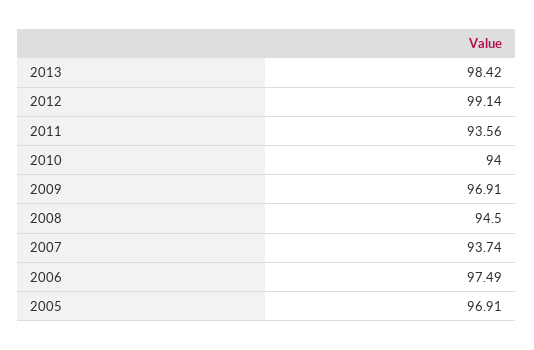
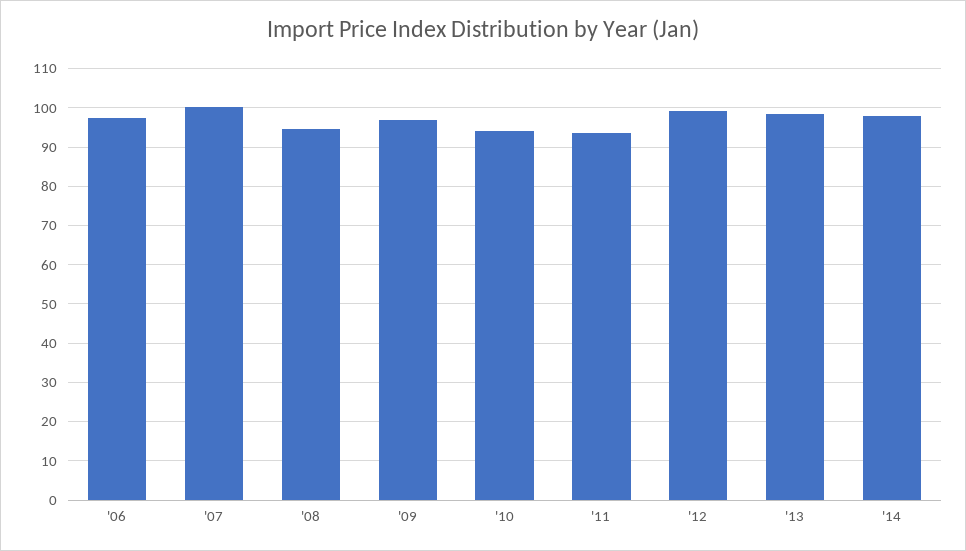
2007: 93.74 -> 100
2005: 96.91 -> none
'14: none -> 98

